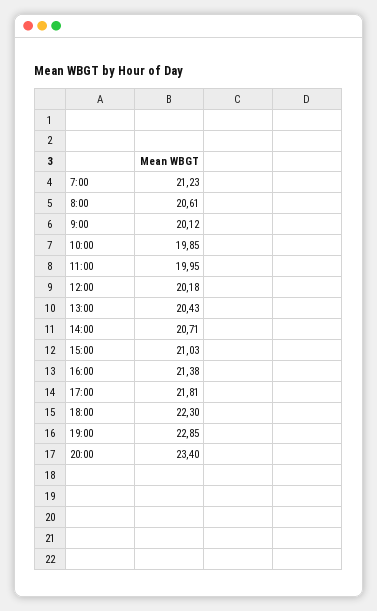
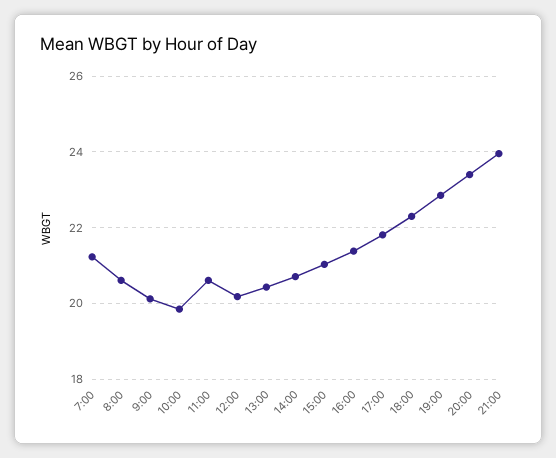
11:00: 19.95 -> 20.6
21:00: none -> 24

